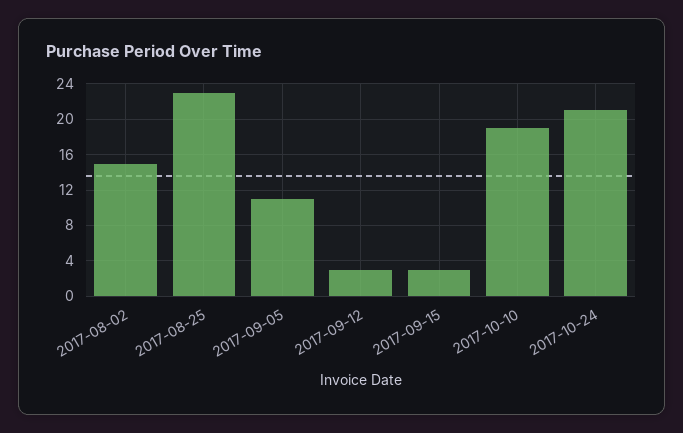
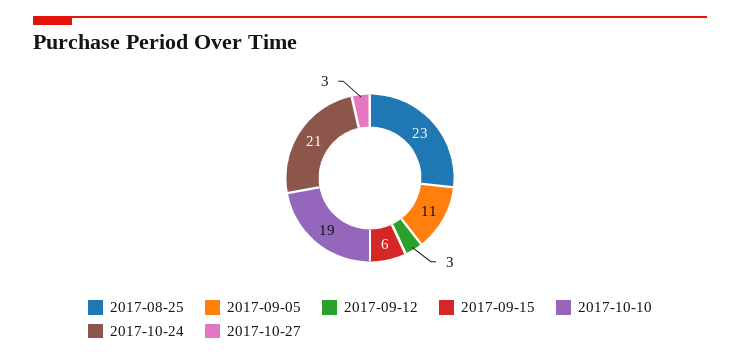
2017-08-02: 15 -> none
2017-09-15: 3 -> 6
2017-10-27: none -> 3

